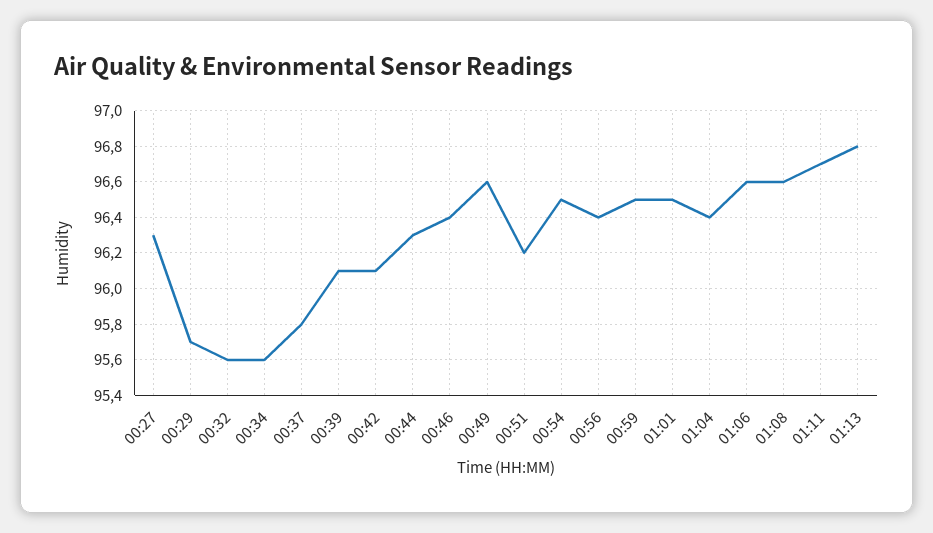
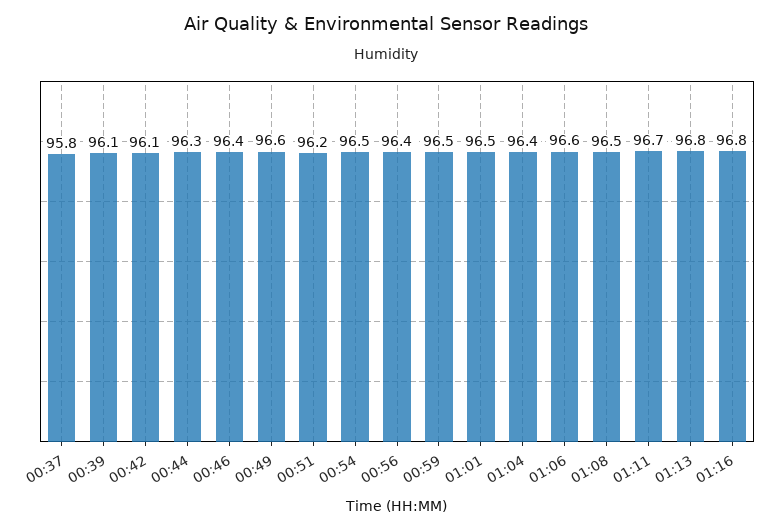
00:27: 96.3 -> none
00:29: 95.7 -> none
00:32: 95.6 -> none
00:34: 95.6 -> none
01:08: 96.6 -> 96.5
01:16: none -> 96.8

